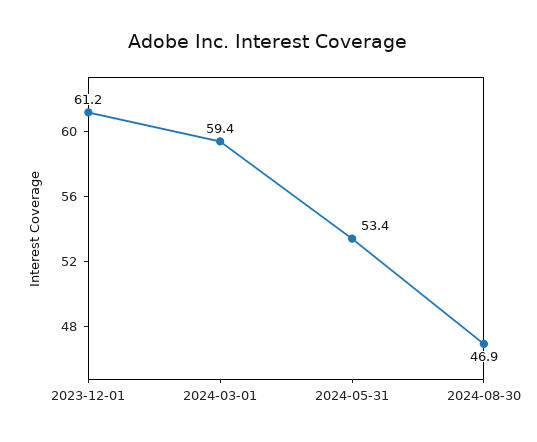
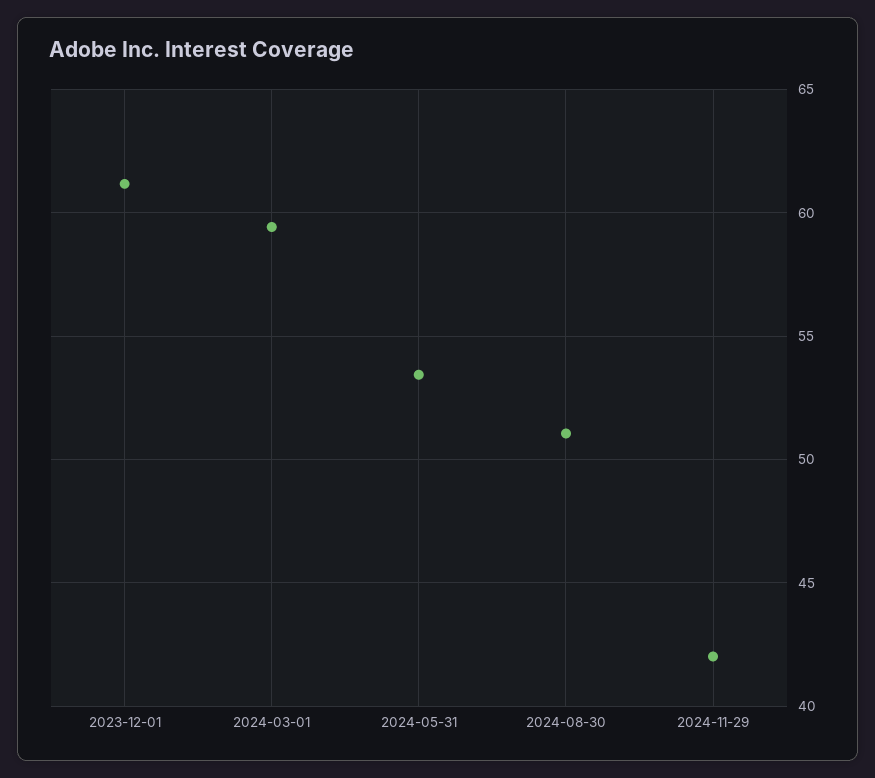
2024-08-30: 46.9 -> 51
2024-11-29: none -> 42

